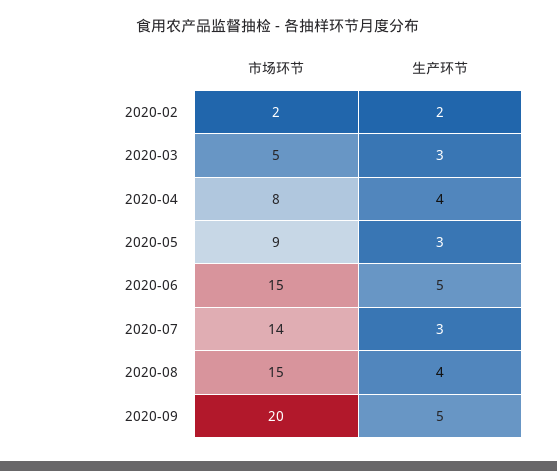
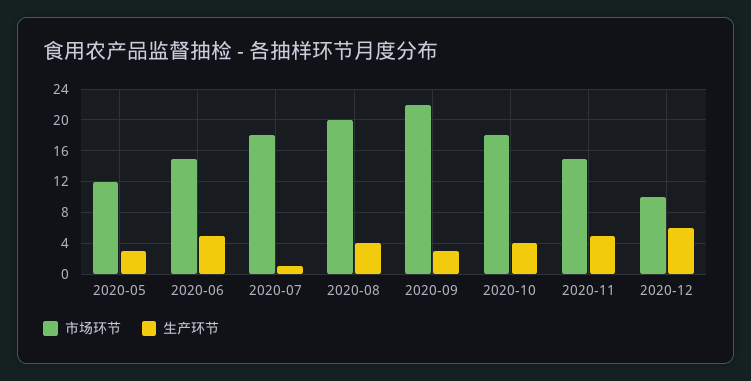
市场环节, 2020-02: 2 -> none
生产环节, 2020-02: 2 -> none
市场环节, 2020-03: 5 -> none
生产环节, 2020-03: 3 -> none
市场环节, 2020-04: 8 -> none
生产环节, 2020-04: 4 -> none
市场环节, 2020-05: 9 -> 12
市场环节, 2020-07: 14 -> 18
生产环节, 2020-07: 3 -> 1
市场环节, 2020-08: 15 -> 20
市场环节, 2020-09: 20 -> 22
生产环节, 2020-09: 5 -> 3
市场环节, 2020-10: none -> 18
生产环节, 2020-10: none -> 4
市场环节, 2020-11: none -> 15
生产环节, 2020-11: none -> 5
市场环节, 2020-12: none -> 10
生产环节, 2020-12: none -> 6

